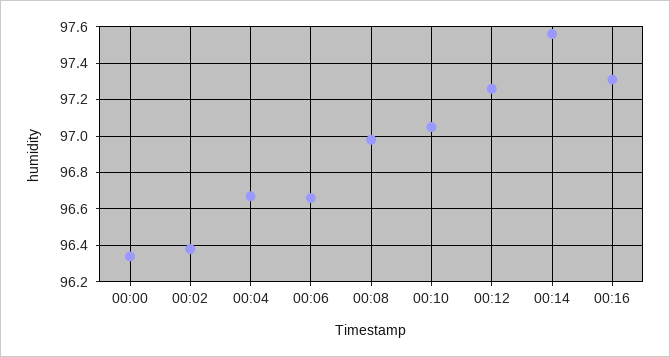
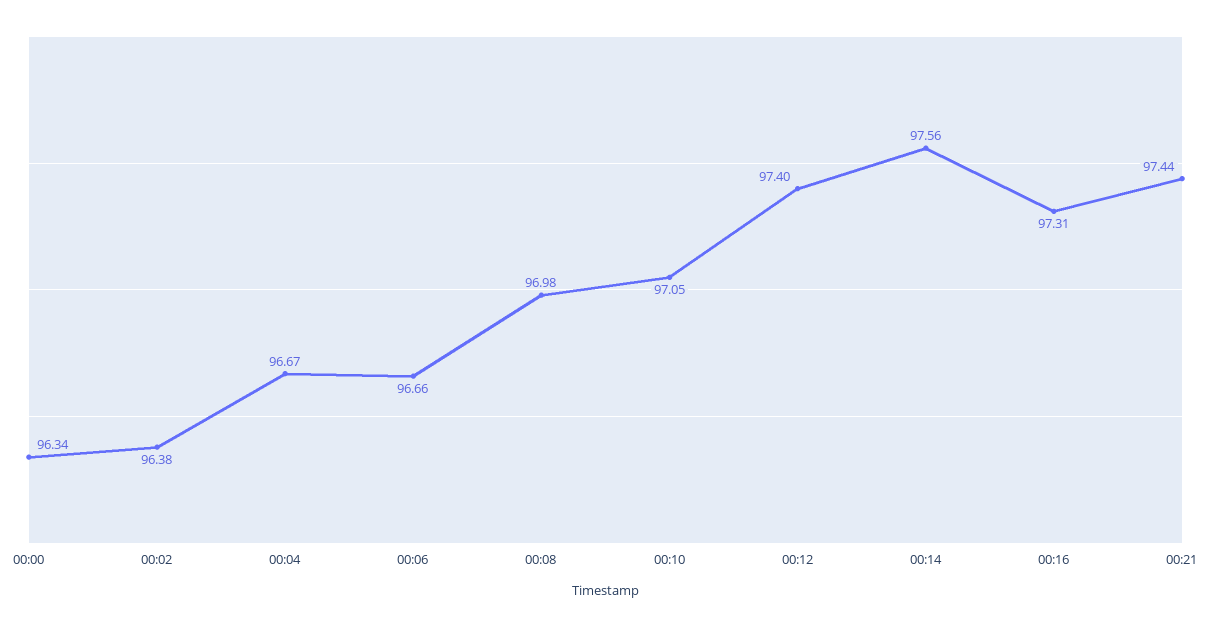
00:12: 97.25 -> 97.4
00:21: none -> 97.44

